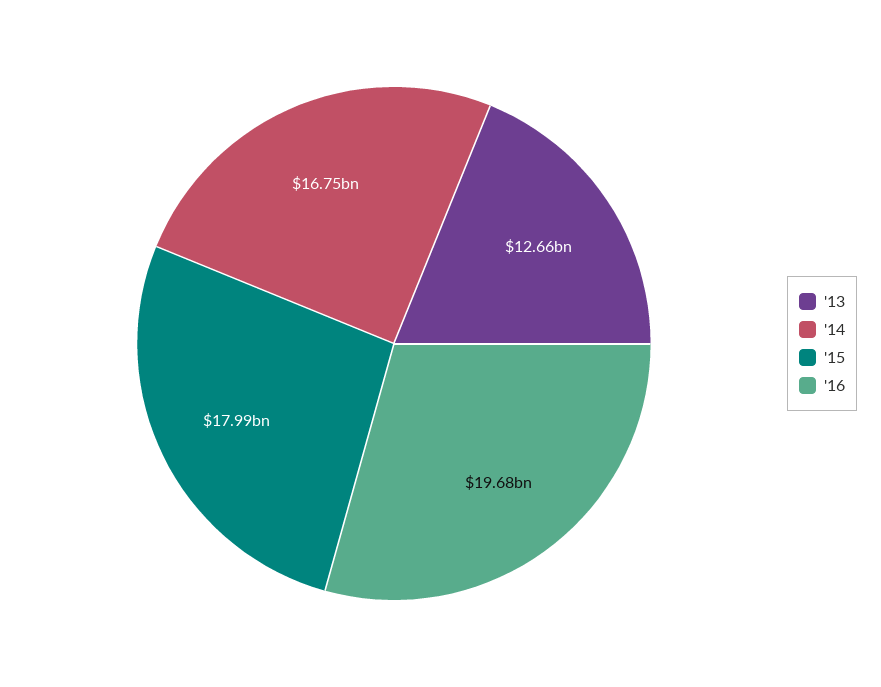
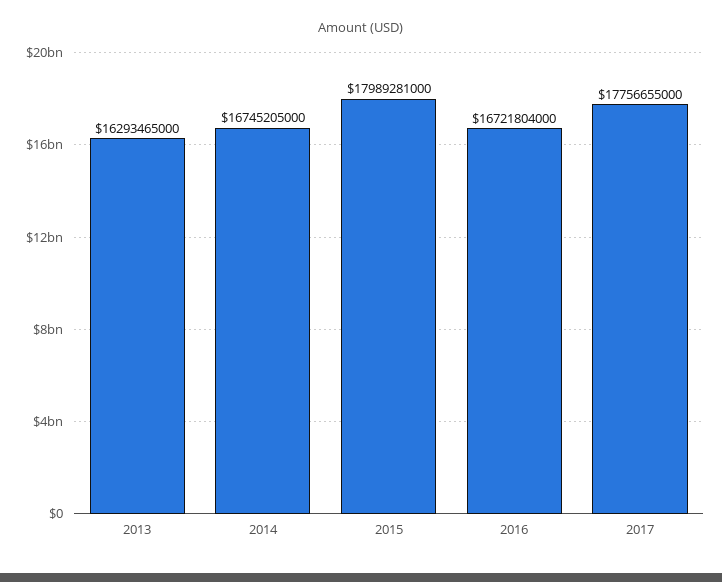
'13: 12660000000 -> 16293465000
'16: 19680000000 -> 16721804000
2017: none -> 17756655000

